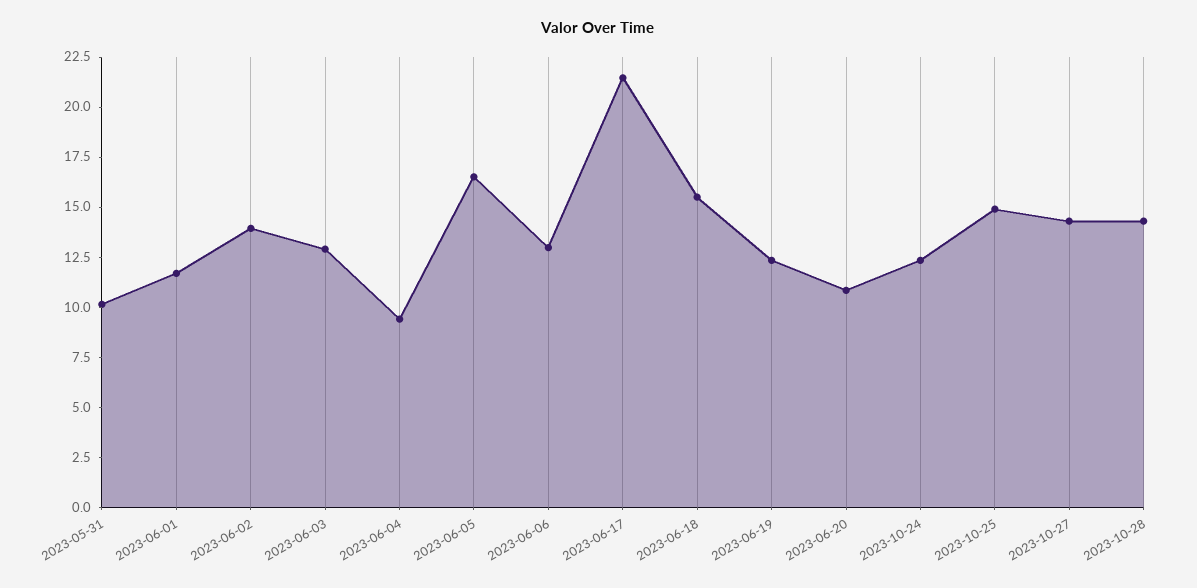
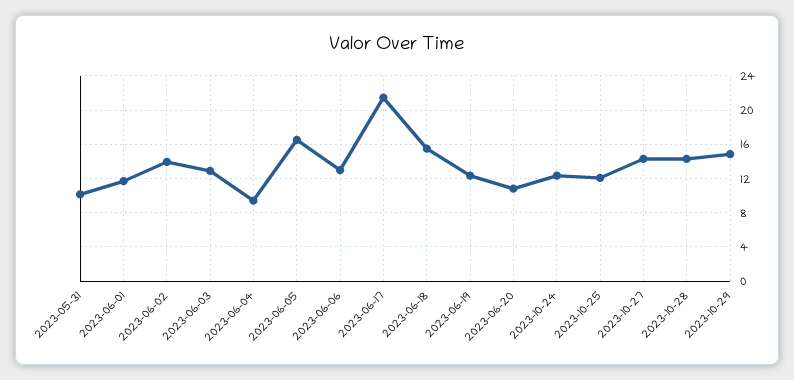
2023-10-25: 15 -> 12
2023-10-29: none -> 15

